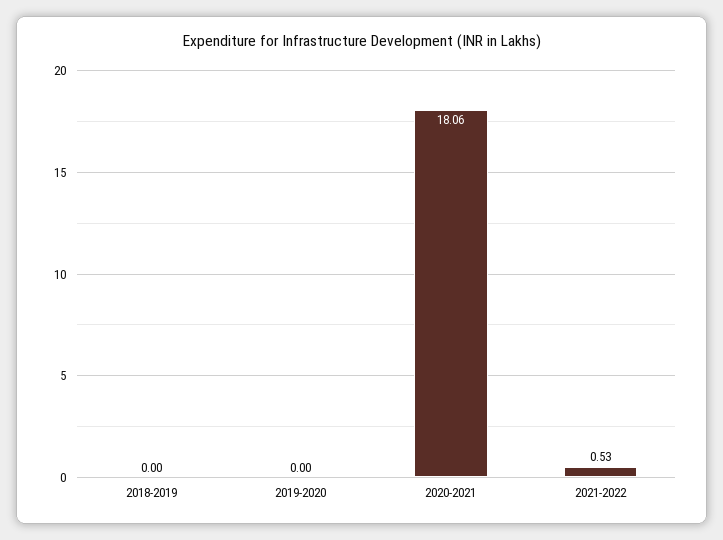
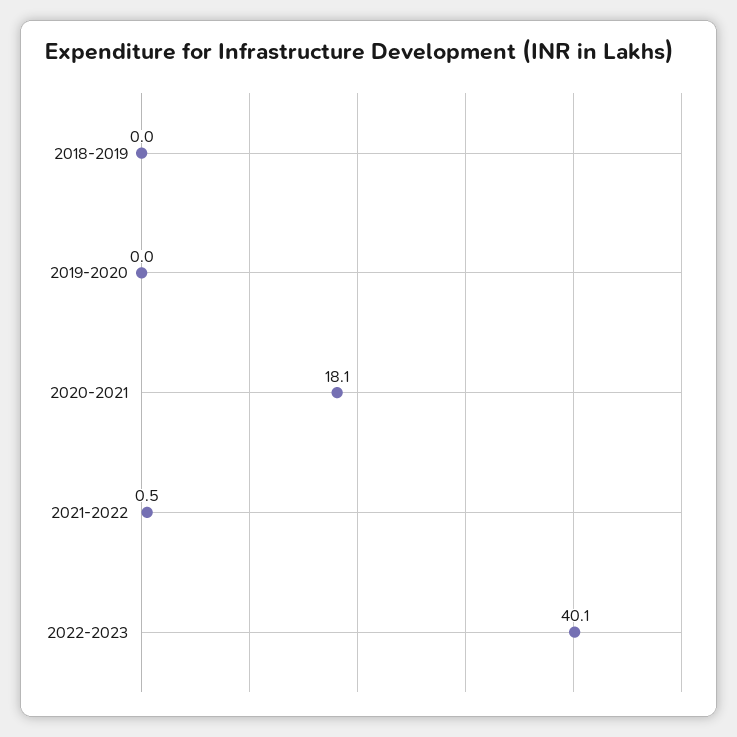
2022-2023: none -> 40.1

